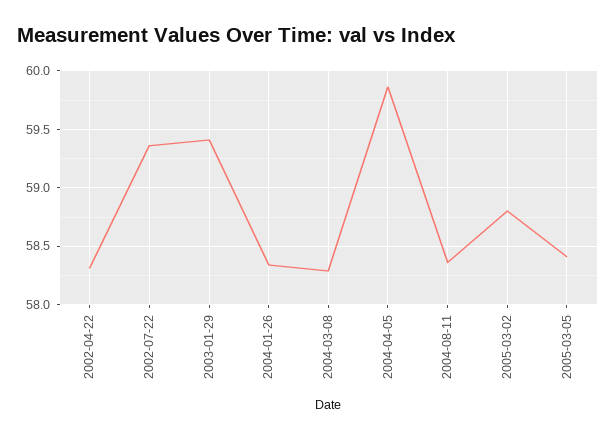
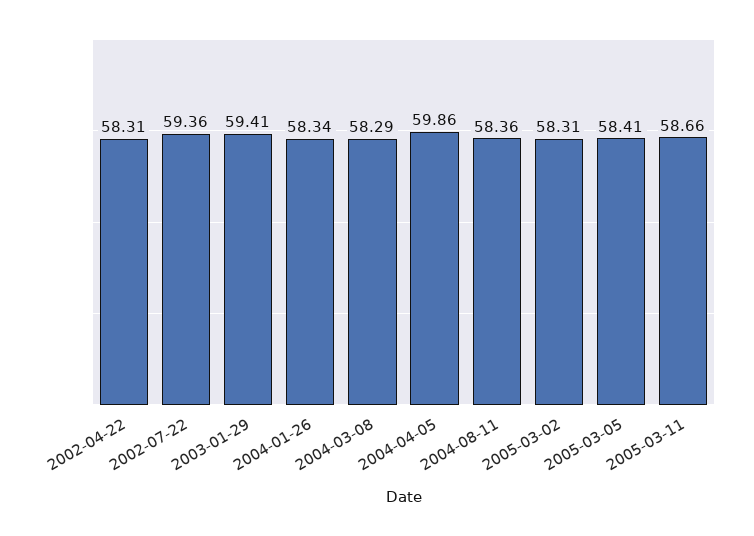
2005-03-02: 58.8 -> 58.31
2005-03-11: none -> 58.66

